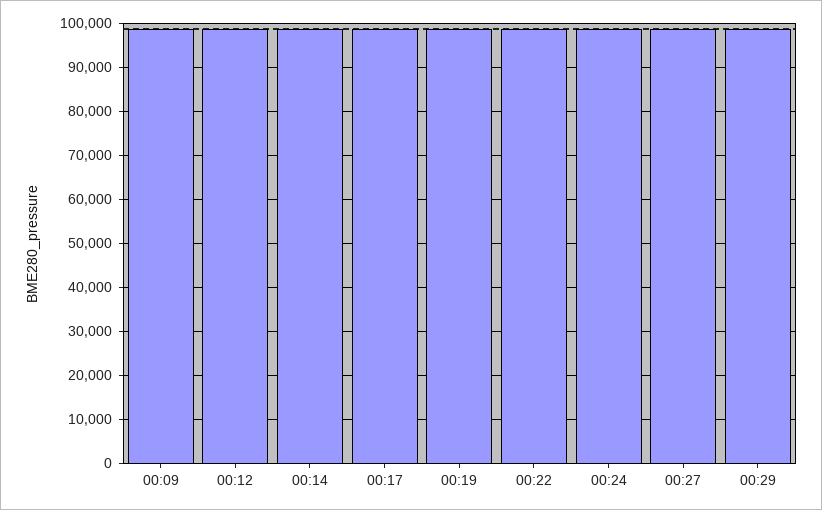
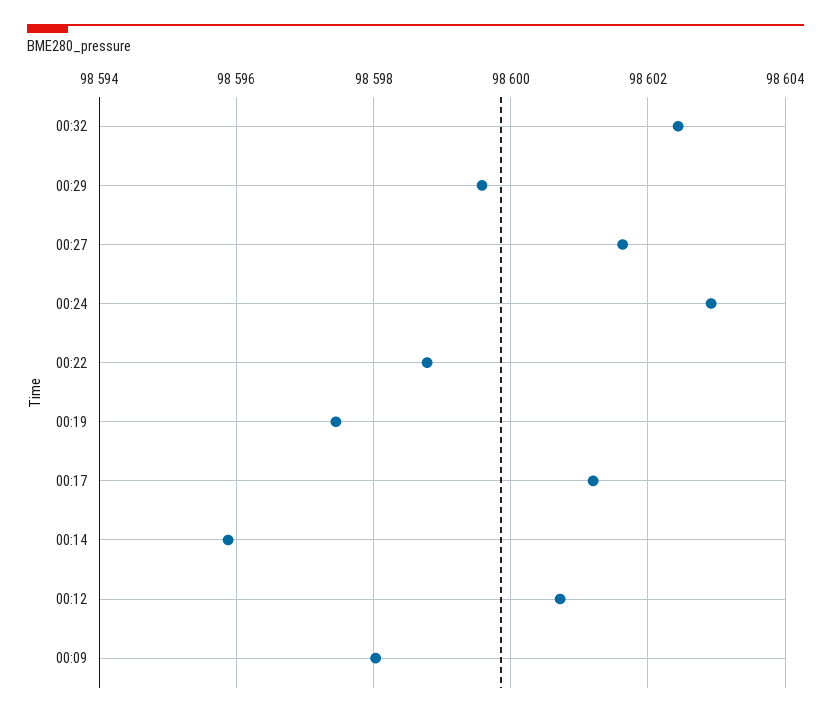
00:32: none -> 98602.4

